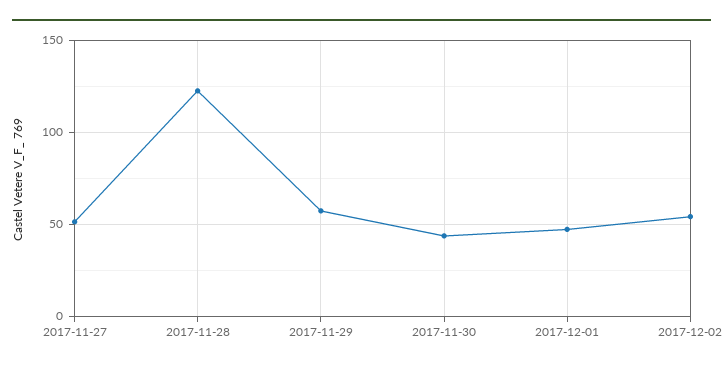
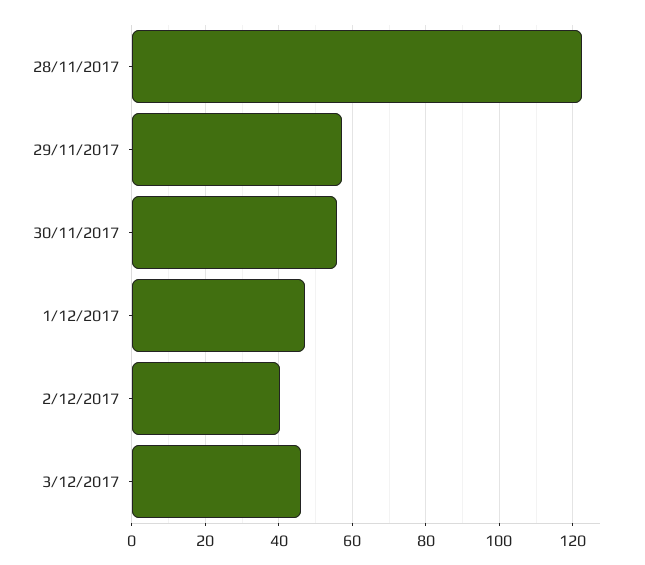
2017-11-27: 50 -> none
2017-11-30: 45 -> 56
2017-12-02: 55 -> 40
3/12/2017: none -> 46

